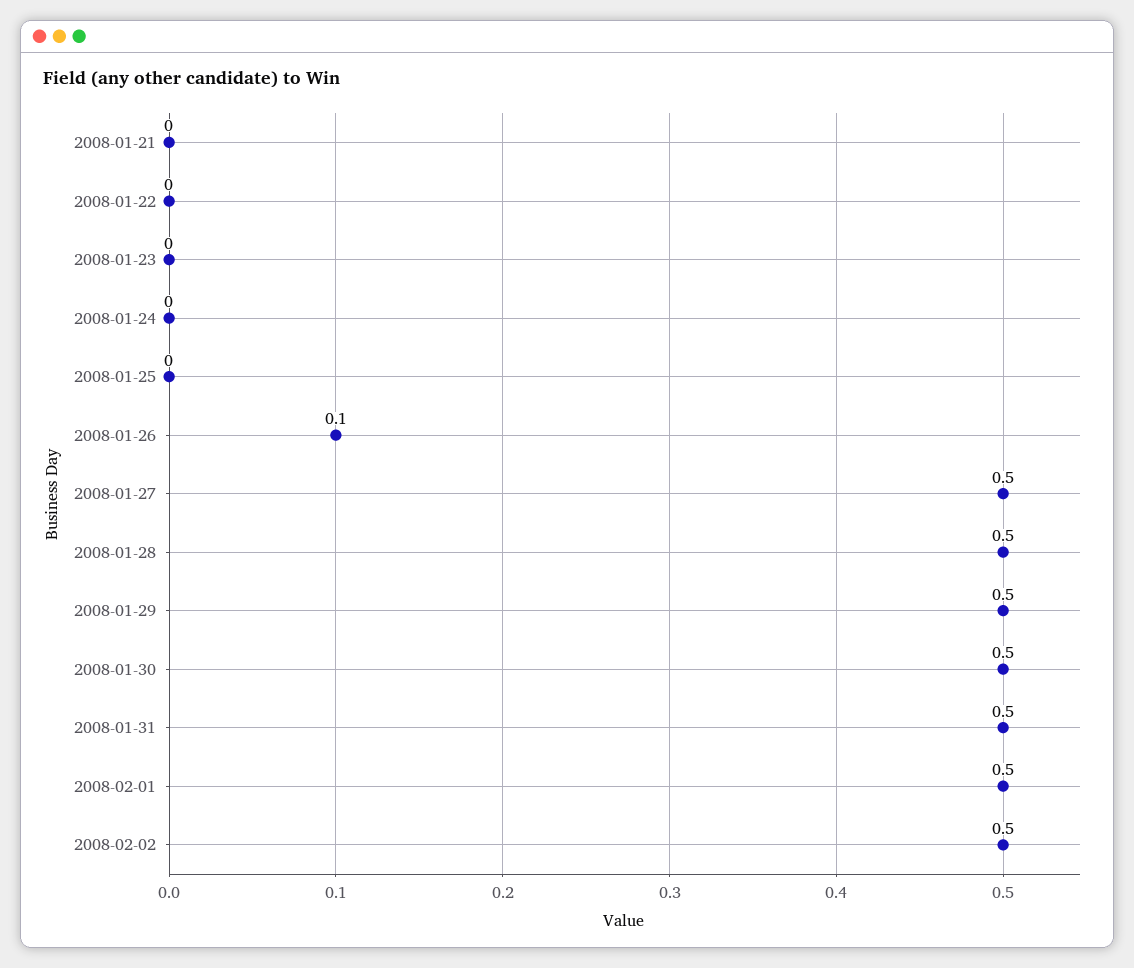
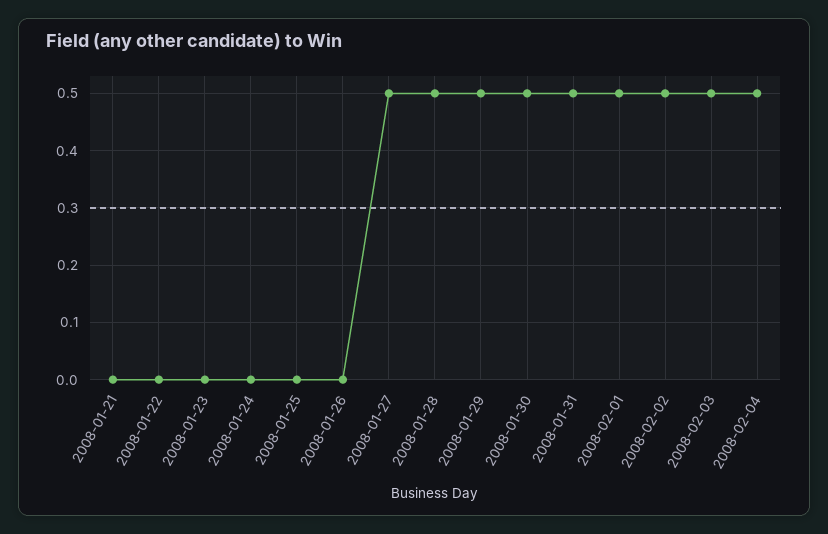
2008-01-26: 0.1 -> 0
2008-02-03: none -> 0.5
2008-02-04: none -> 0.5

